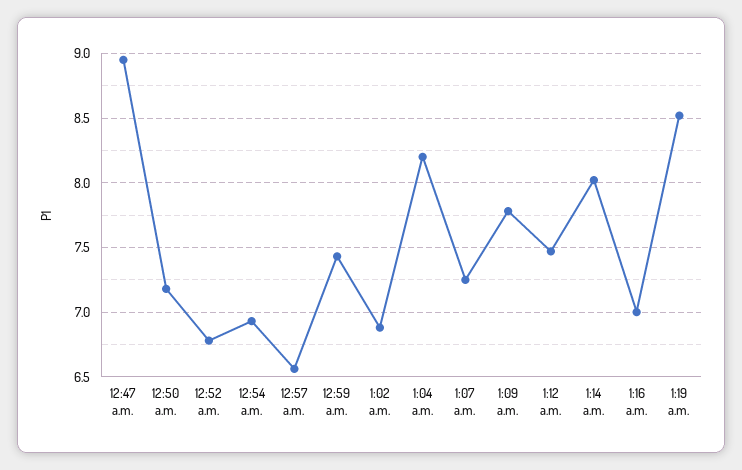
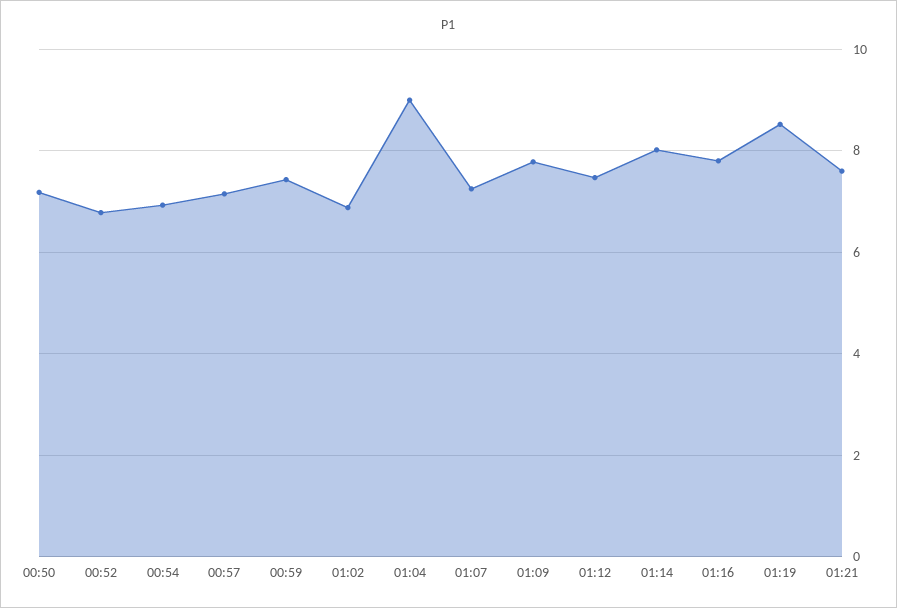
12:47 a.m.: 8.95 -> none
12:57 a.m.: 6.55 -> 7.2
1:04 a.m.: 8.2 -> 9
1:16 a.m.: 7 -> 7.8
01:21: none -> 7.6

